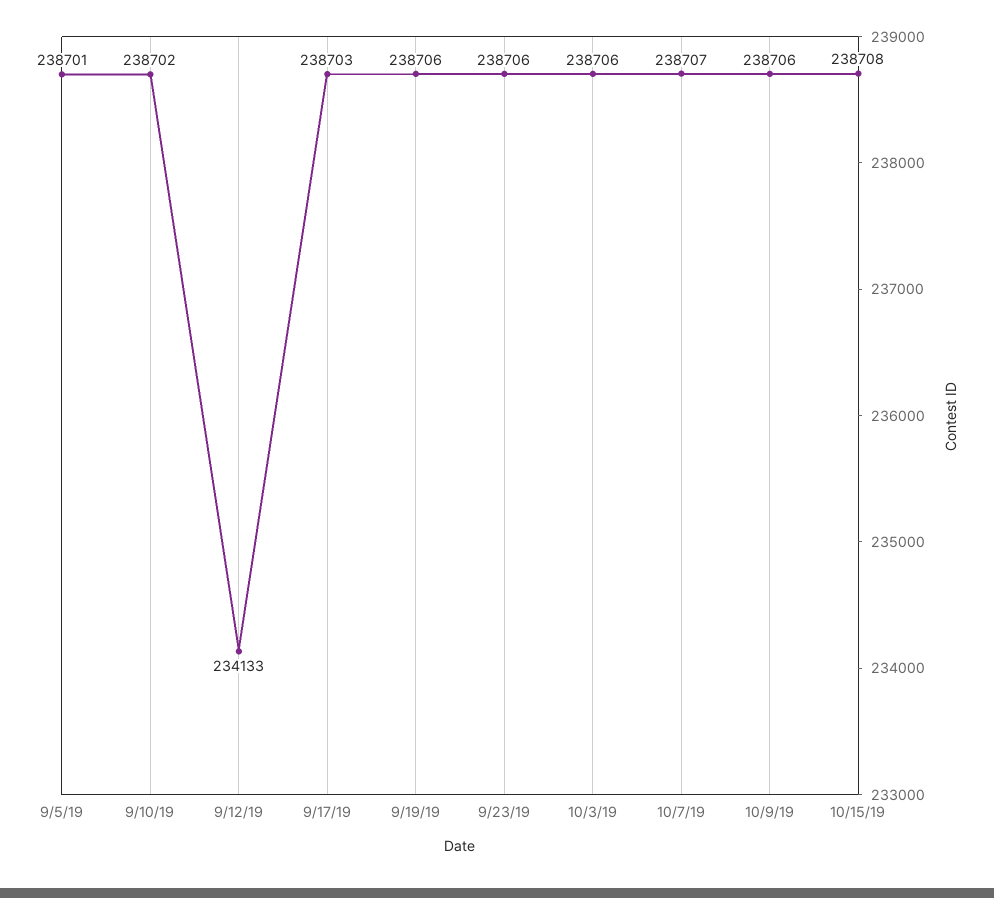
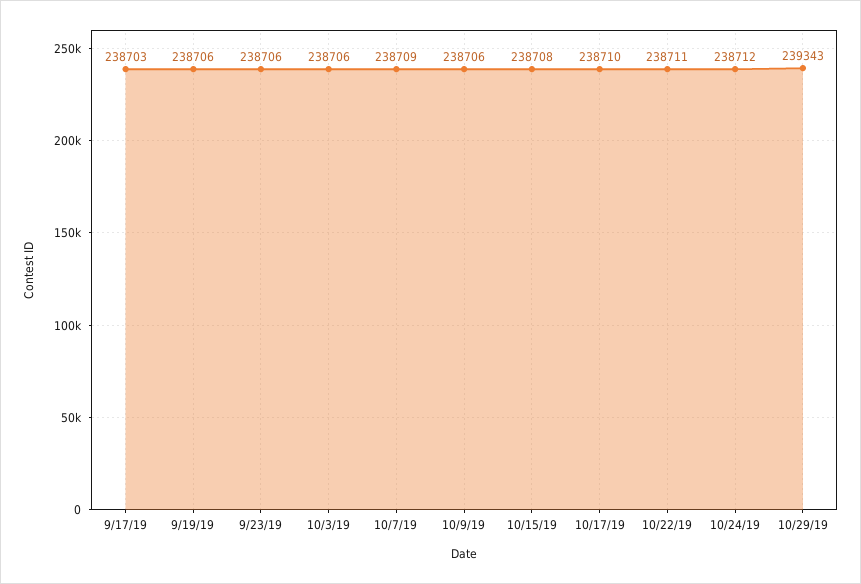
9/5/19: 238701 -> none
9/10/19: 238702 -> none
9/12/19: 234133 -> none
10/7/19: 238707 -> 238709
10/17/19: none -> 238710
10/22/19: none -> 238711
10/24/19: none -> 238712
10/29/19: none -> 239343

